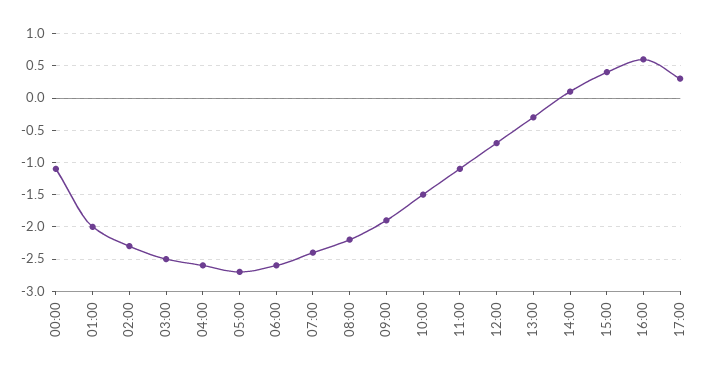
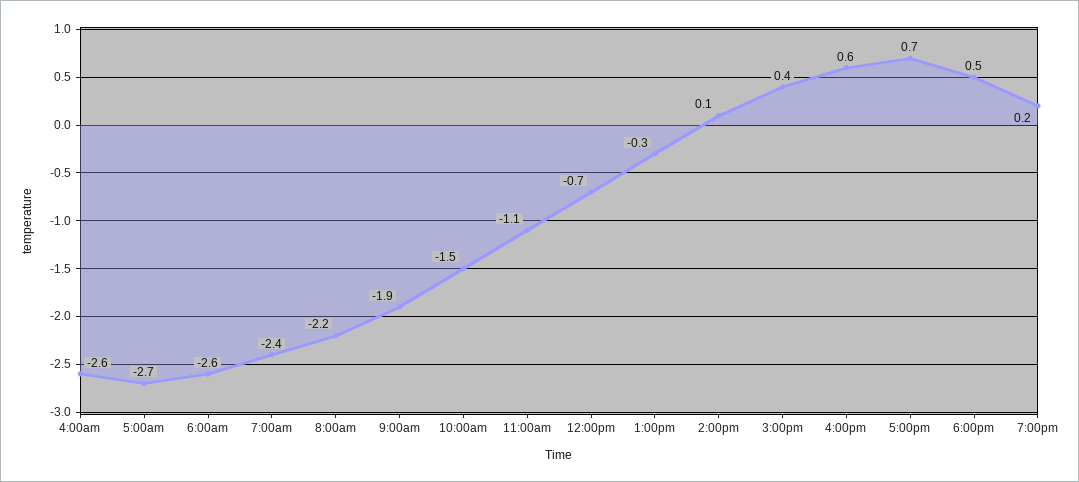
00:00: -1.1 -> none
01:00: -2 -> none
02:00: -2.3 -> none
03:00: -2.5 -> none
17:00: 0.3 -> 0.7
6:00pm: none -> 0.5
7:00pm: none -> 0.2

